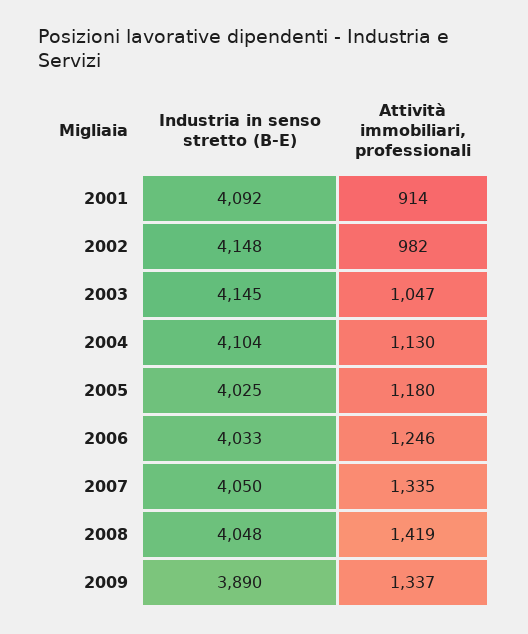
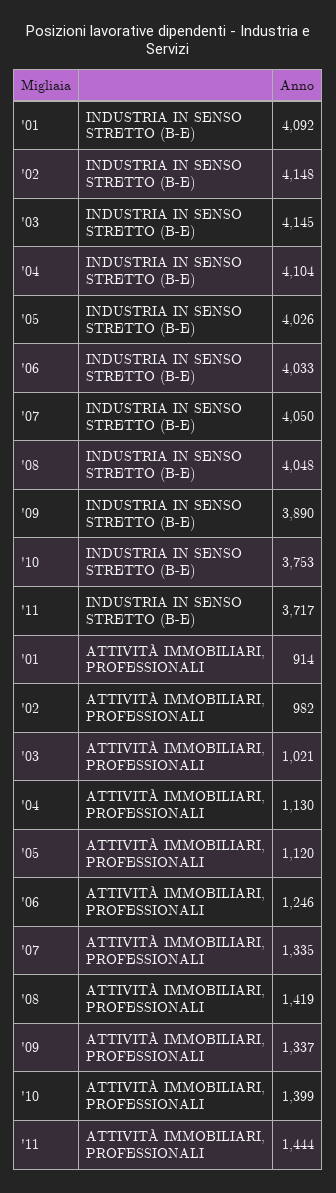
Attività immobiliari, professionali, 2003: 1047 -> 1021
Industria in senso stretto (B-E), 2005: 4025 -> 4026
Attività immobiliari, professionali, 2005: 1180 -> 1120
Industria in senso stretto (B-E), '10: none -> 3753
Industria in senso stretto (B-E), '11: none -> 3717
Attività immobiliari, professionali, '10: none -> 1399
Attività immobiliari, professionali, '11: none -> 1444

